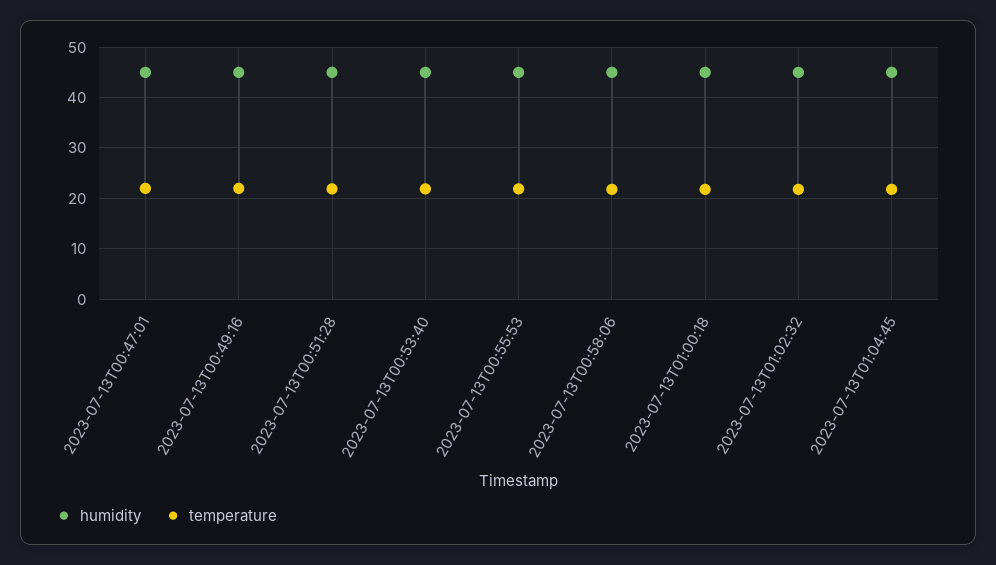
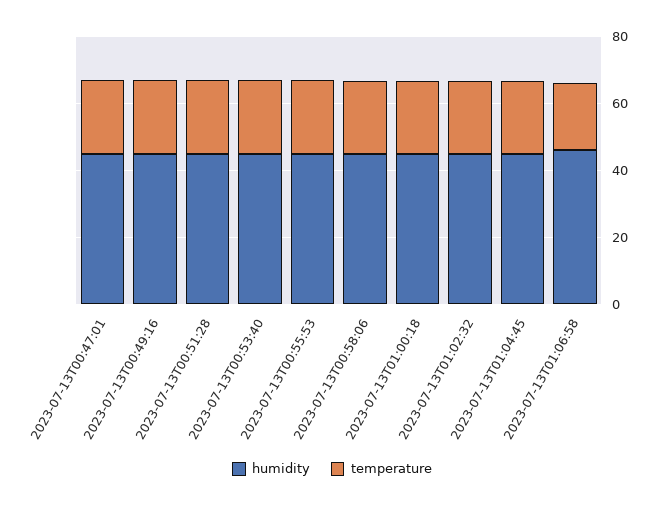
humidity, 2023-07-13T01:06:58: none -> 45
temperature, 2023-07-13T01:06:58: none -> 20

